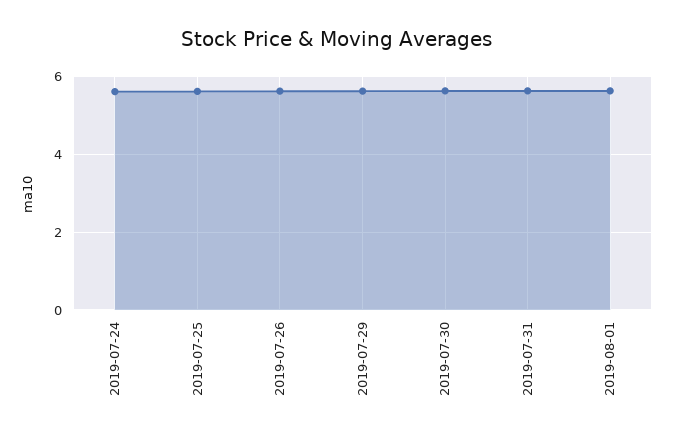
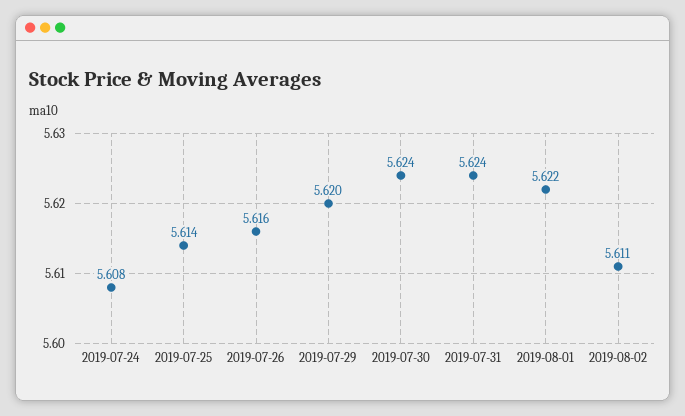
2019-08-02: none -> 5.611

